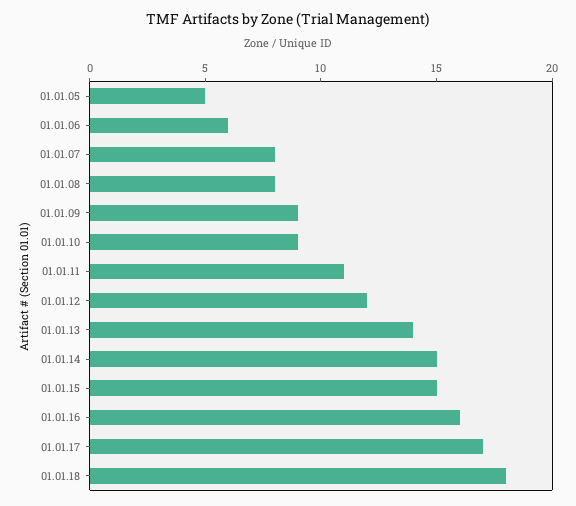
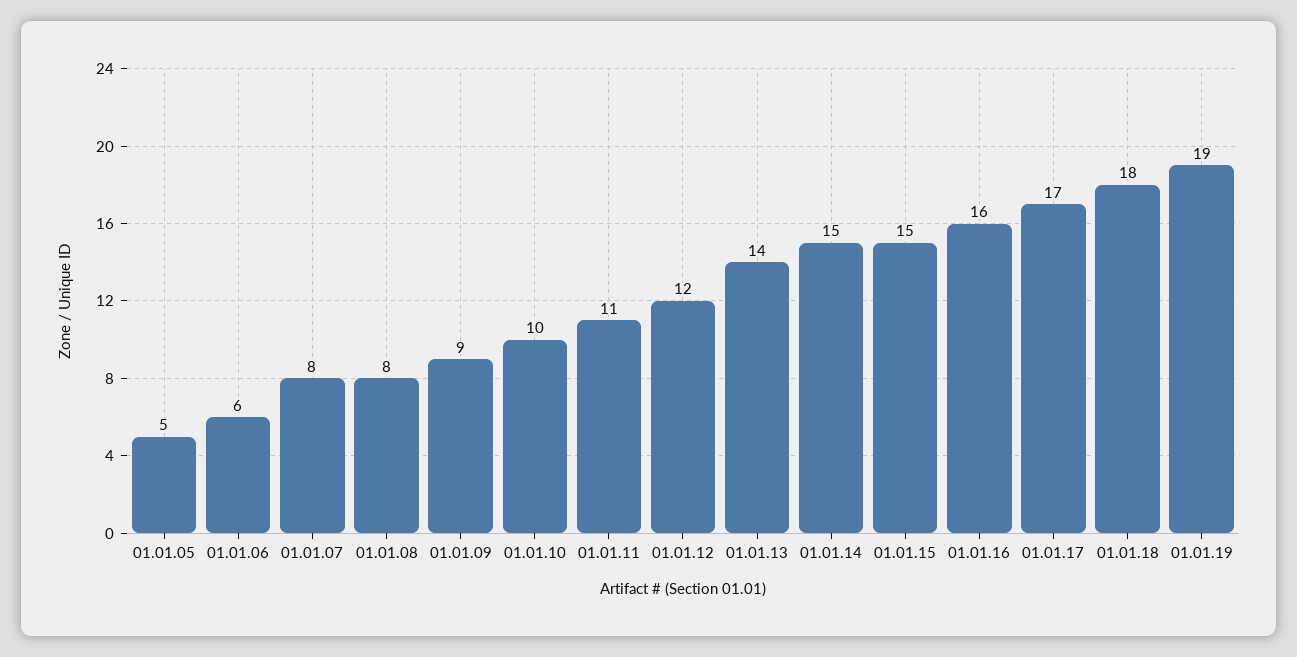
01.01.10: 9 -> 10
01.01.19: none -> 19

